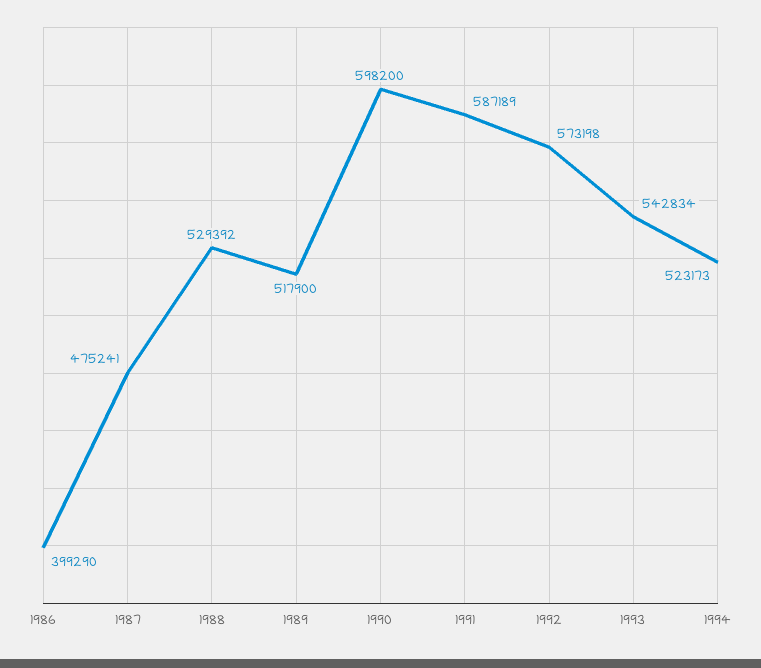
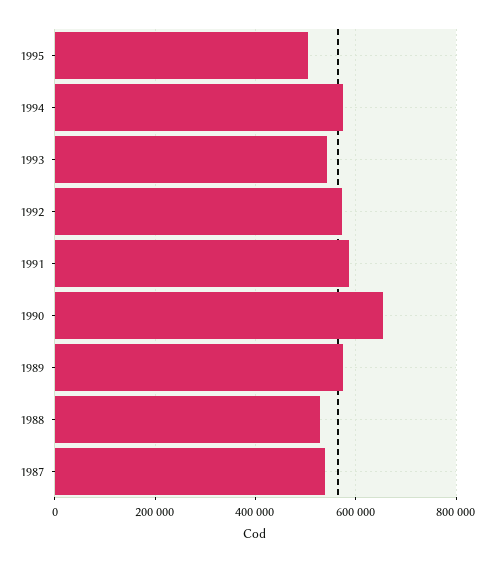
1986: 399290 -> none
1987: 475241 -> 540000
1989: 517900 -> 580000
1990: 598200 -> 660000
1994: 523173 -> 580000
1995: none -> 500000

